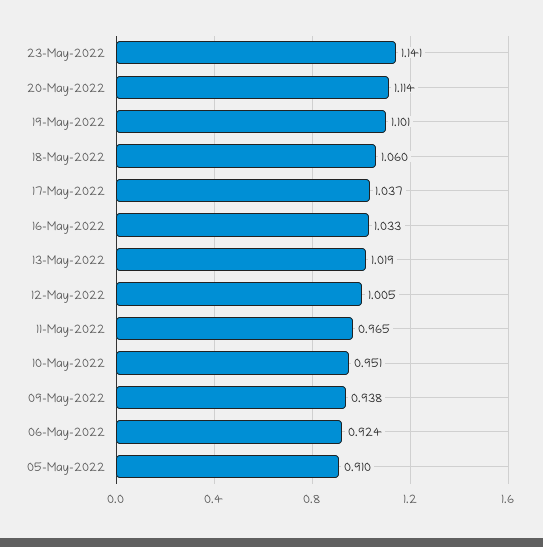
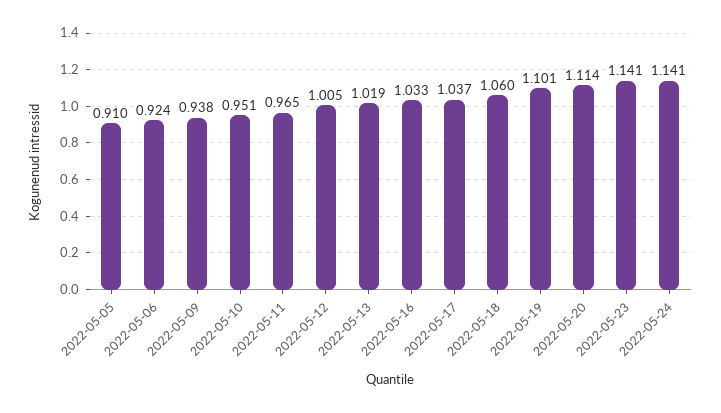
2022-05-24: none -> 1.141

